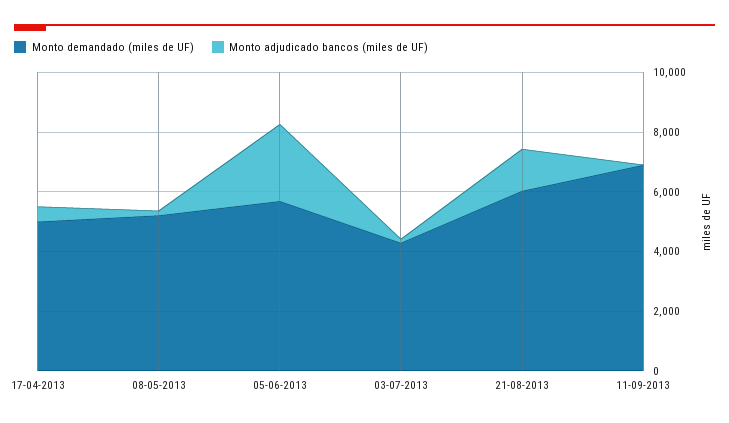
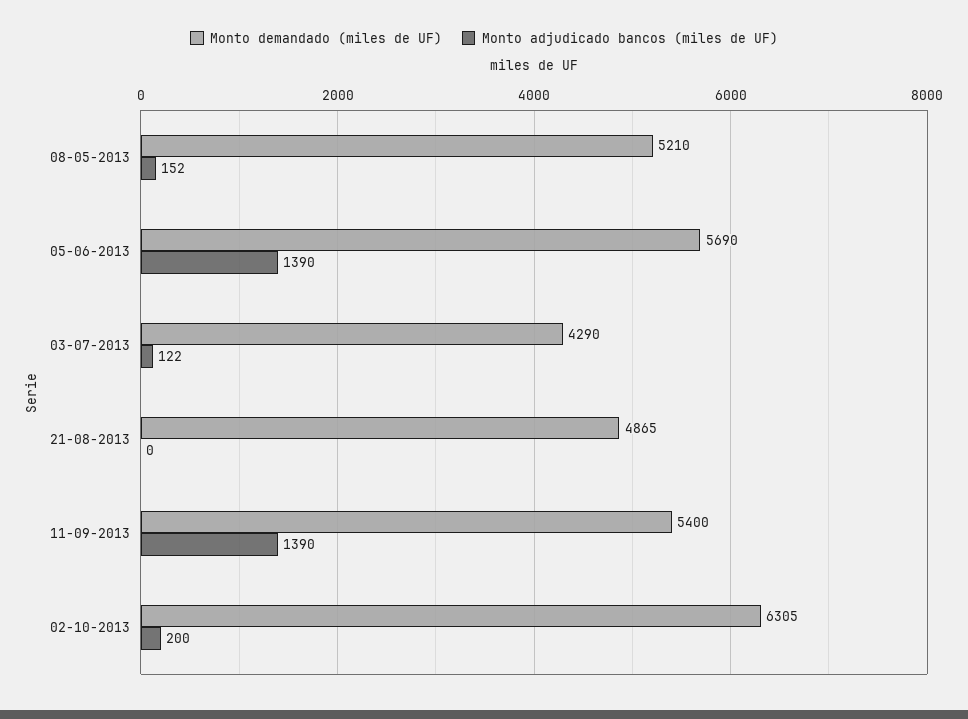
Monto demandado (miles de UF), 17-04-2013: 5000 -> none
Monto adjudicado bancos (miles de UF), 17-04-2013: 500 -> none
Monto adjudicado bancos (miles de UF), 05-06-2013: 2500 -> 1390
Monto demandado (miles de UF), 21-08-2013: 6000 -> 4865
Monto adjudicado bancos (miles de UF), 21-08-2013: 1500 -> 0
Monto demandado (miles de UF), 11-09-2013: 7000 -> 5400
Monto adjudicado bancos (miles de UF), 11-09-2013: 0 -> 1390
Monto demandado (miles de UF), 02-10-2013: none -> 6305
Monto adjudicado bancos (miles de UF), 02-10-2013: none -> 200

